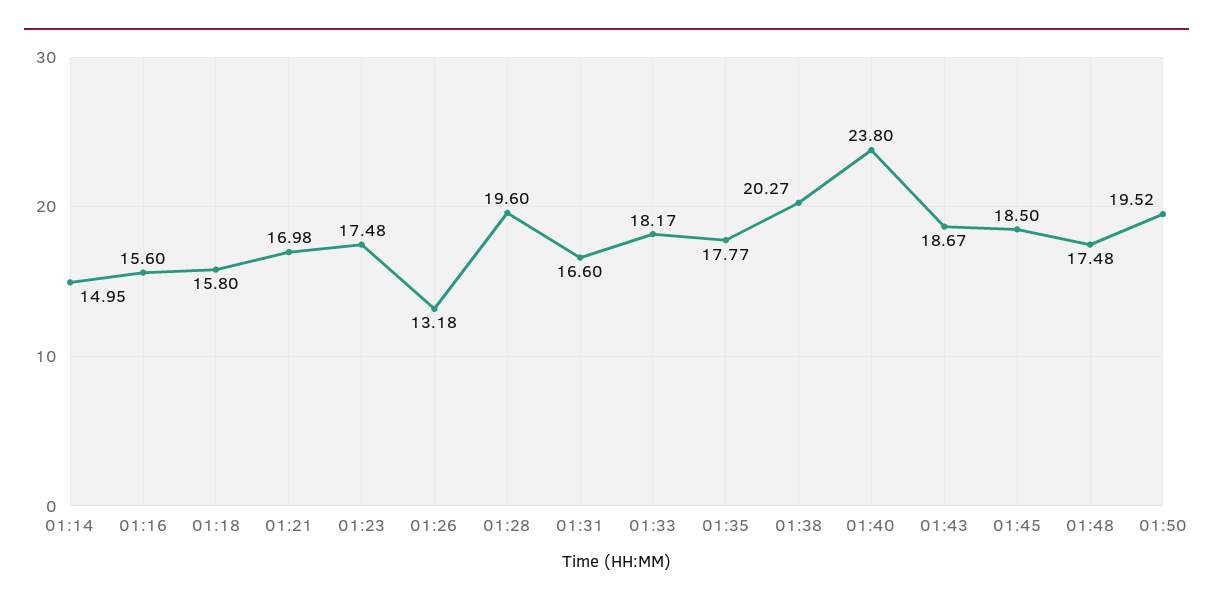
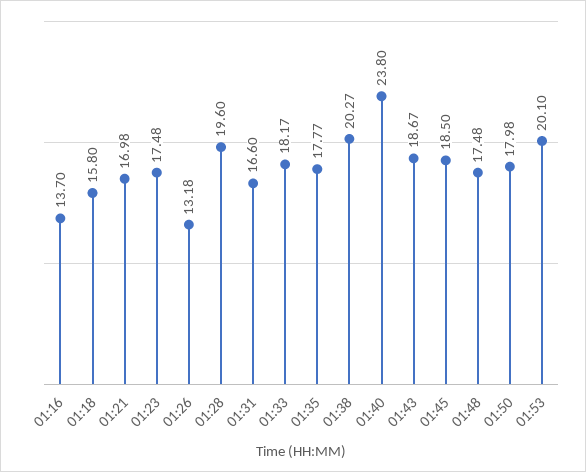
01:14: 14.95 -> none
01:16: 15.6 -> 13.7
01:50: 19.52 -> 17.98
01:53: none -> 20.1

